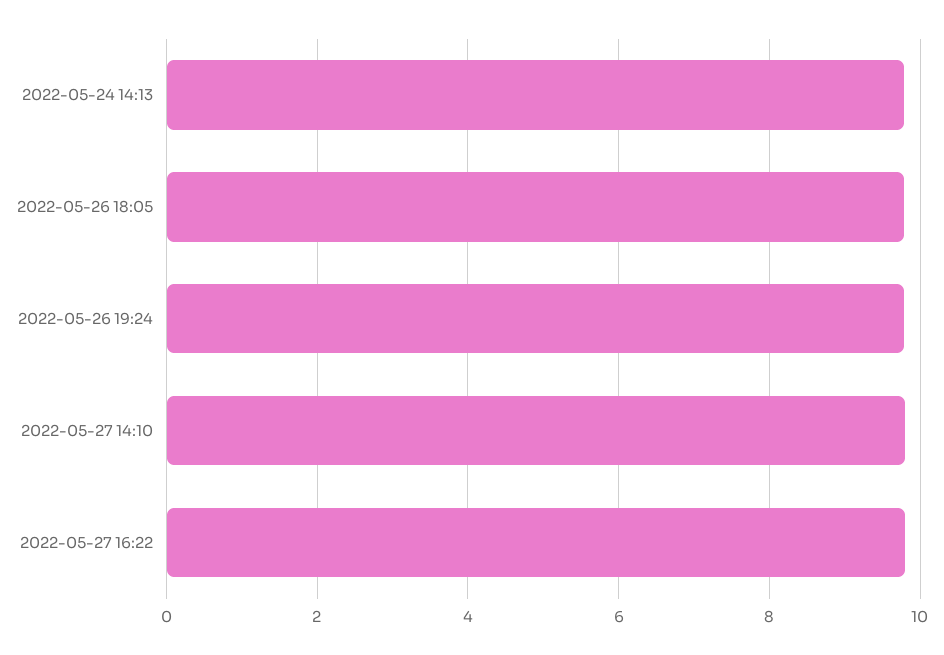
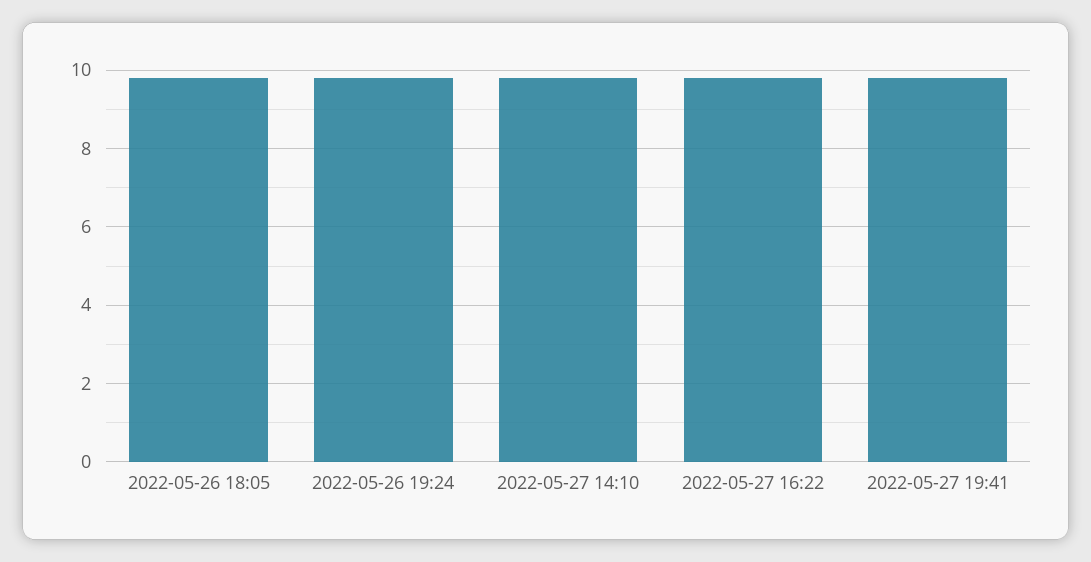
2022-05-24 14:13: 9.8 -> none
2022-05-27 19:41: none -> 9.8

